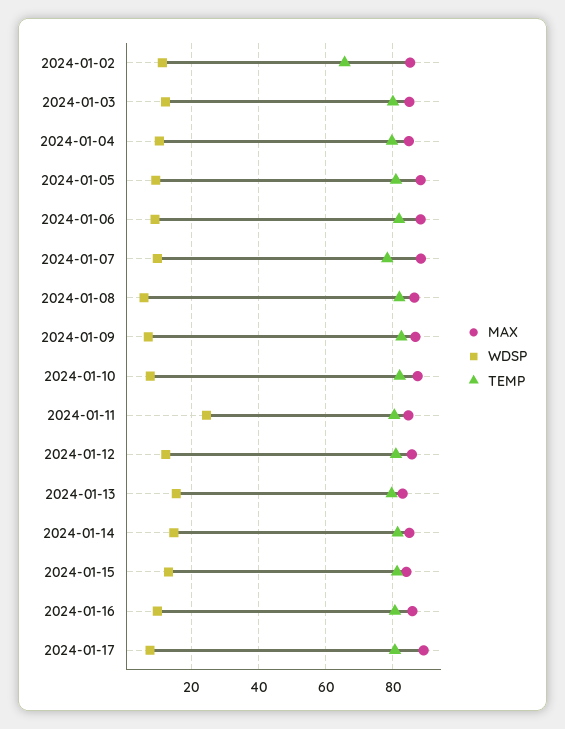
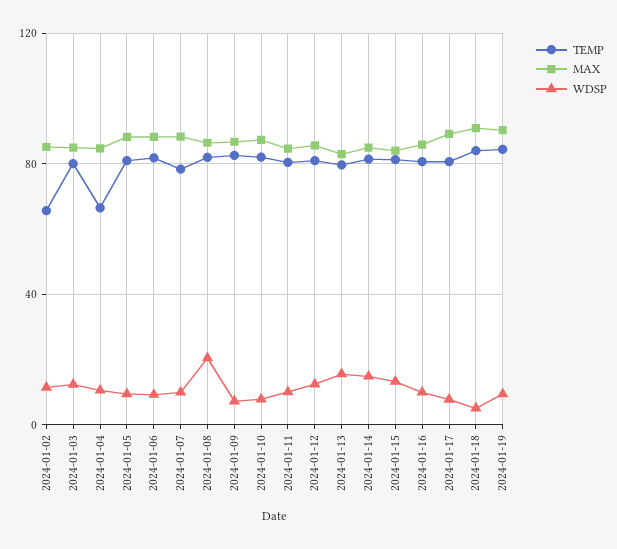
TEMP, 2024-01-04: 80 -> 65
WDSP, 2024-01-08: 6 -> 20
WDSP, 2024-01-11: 24 -> 10
TEMP, 2024-01-18: none -> 85
MAX, 2024-01-18: none -> 90
WDSP, 2024-01-18: none -> 5
TEMP, 2024-01-19: none -> 85
MAX, 2024-01-19: none -> 90
WDSP, 2024-01-19: none -> 10

